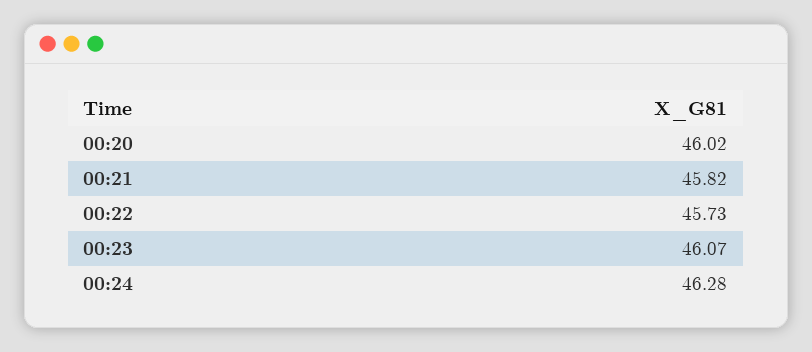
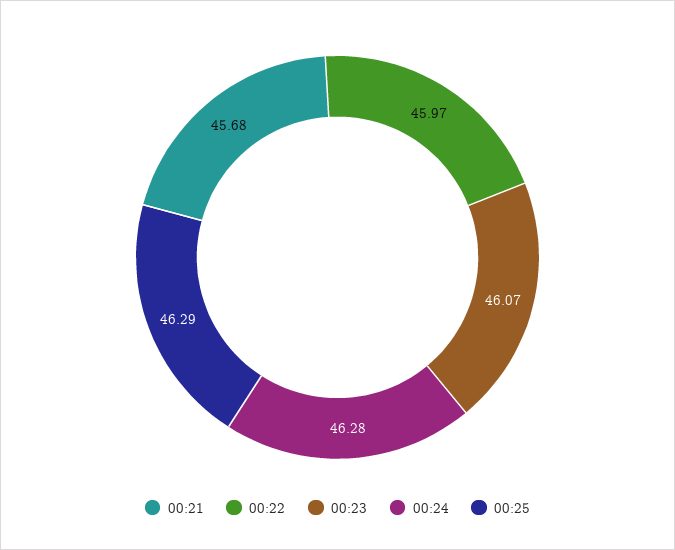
00:20: 46.02 -> none
00:21: 45.82 -> 45.68
00:22: 45.73 -> 45.97
00:25: none -> 46.29

